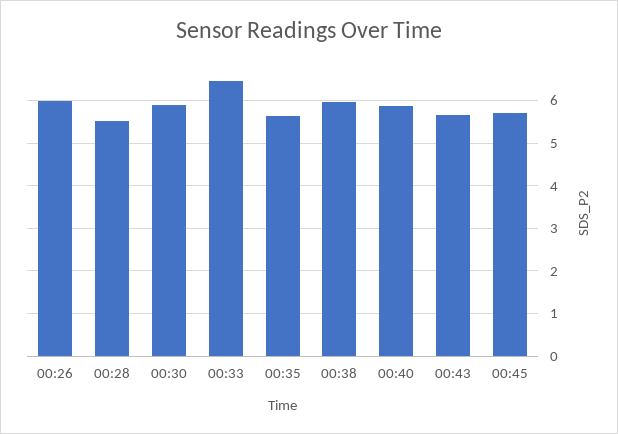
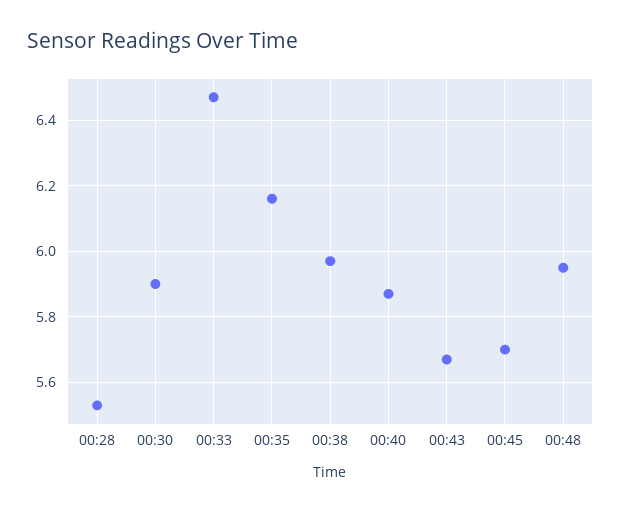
00:26: 6 -> none
00:35: 5.6 -> 6.15
00:48: none -> 5.95

